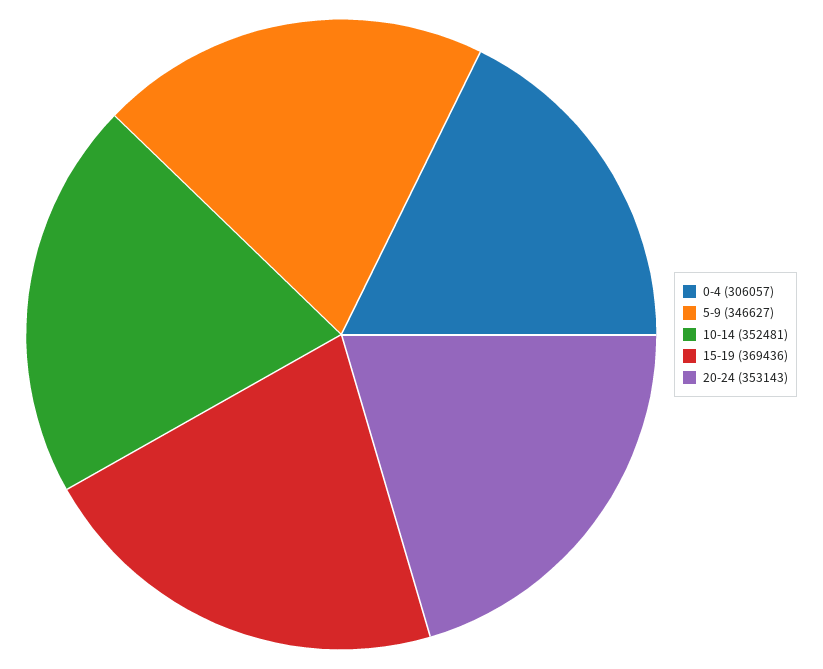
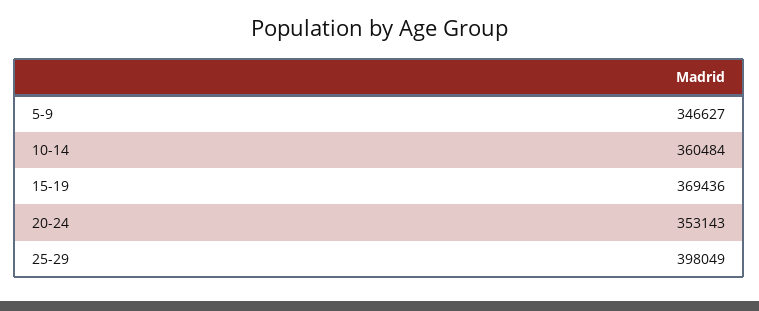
0-4: 306057 -> none
10-14: 352481 -> 360484
25-29: none -> 398049

